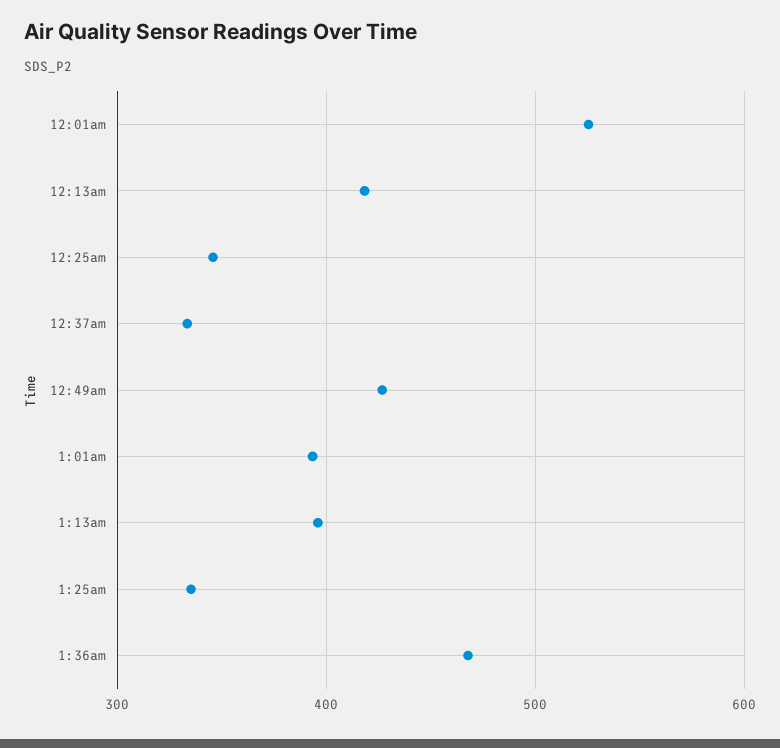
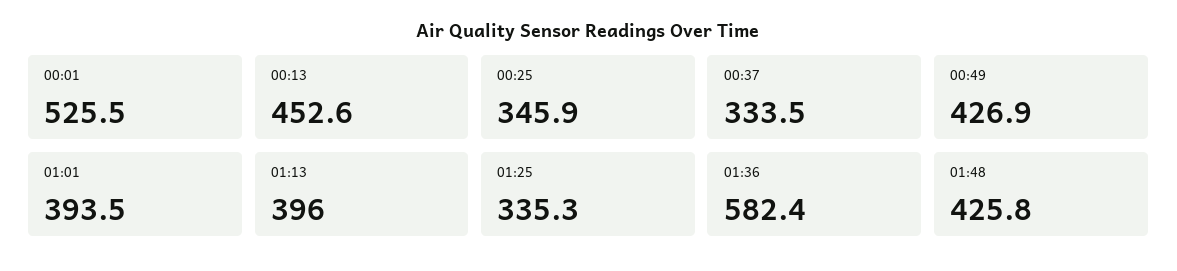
12:13am: 420 -> 452.6
1:36am: 470 -> 582.4
01:48: none -> 425.8

